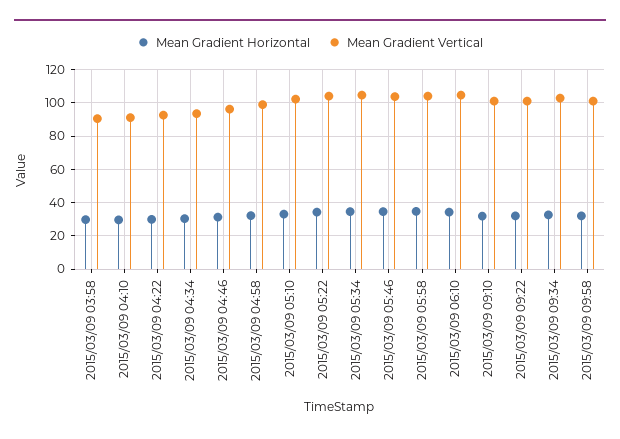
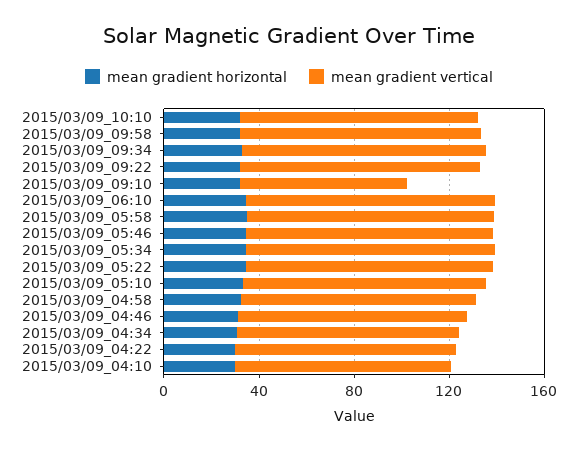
Mean Gradient Horizontal, 2015/03/09 03:58: 30 -> none
Mean Gradient Vertical, 2015/03/09 03:58: 90 -> none
Mean Gradient Vertical, 2015/03/09 09:10: 100 -> 70
Mean Gradient Horizontal, 2015/03/09_10:10: none -> 30
Mean Gradient Vertical, 2015/03/09_10:10: none -> 100

